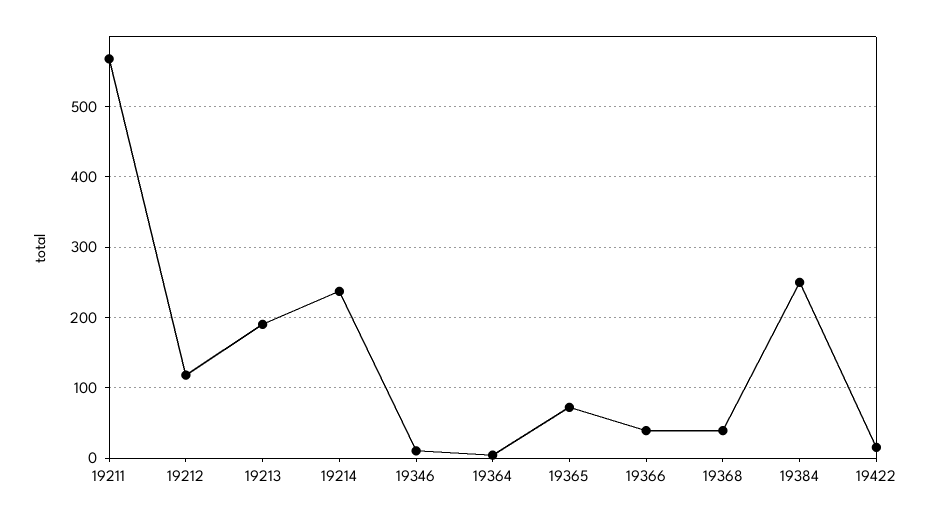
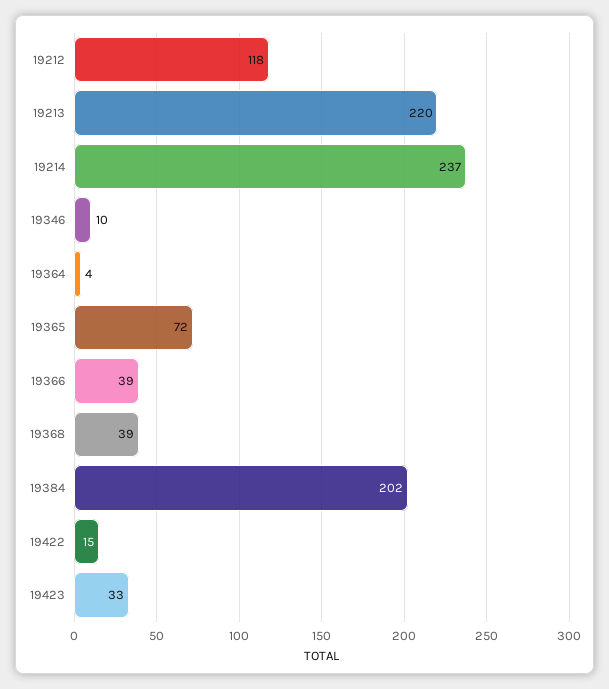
19211: 570 -> none
19213: 190 -> 220
19384: 250 -> 202
19423: none -> 33

